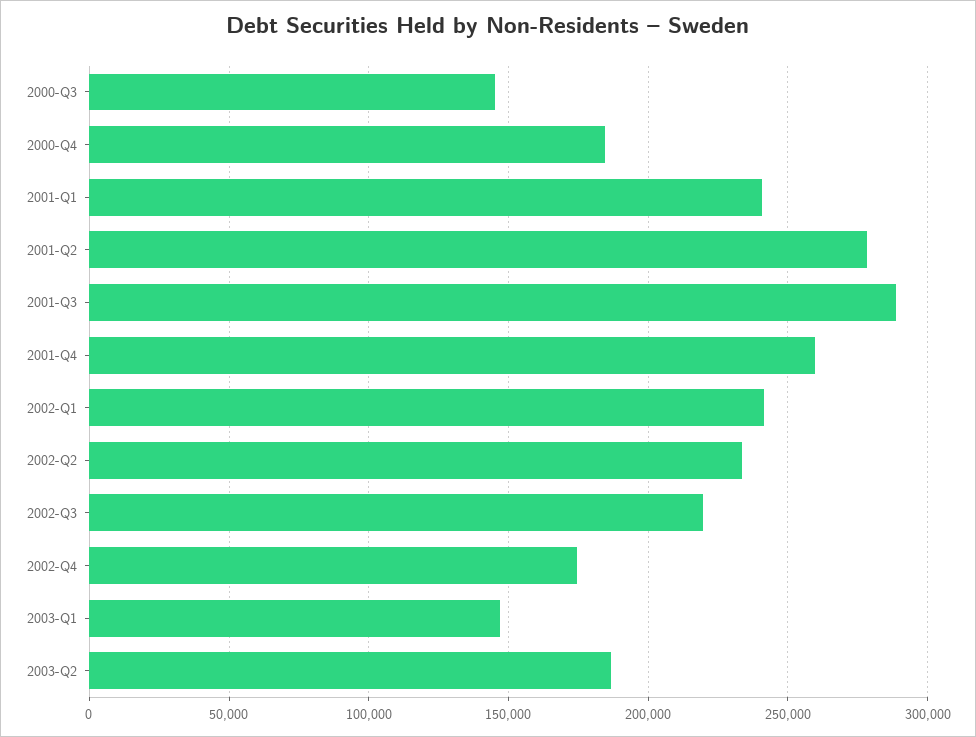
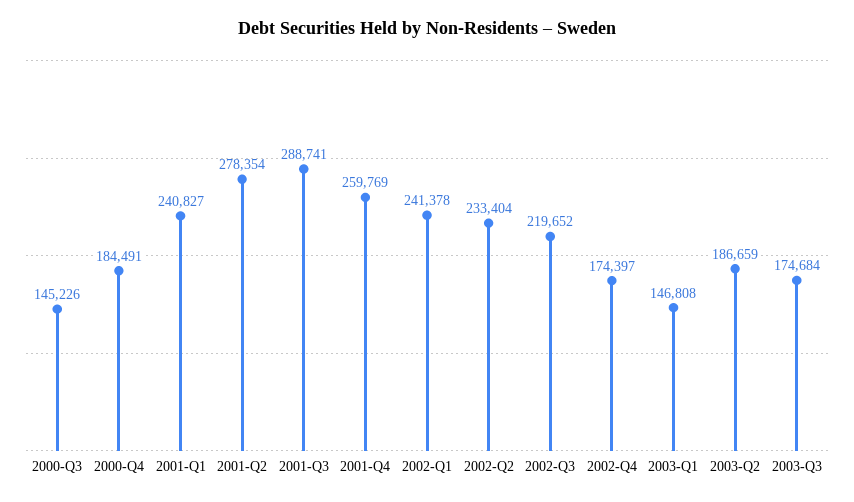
2003-Q3: none -> 174684

